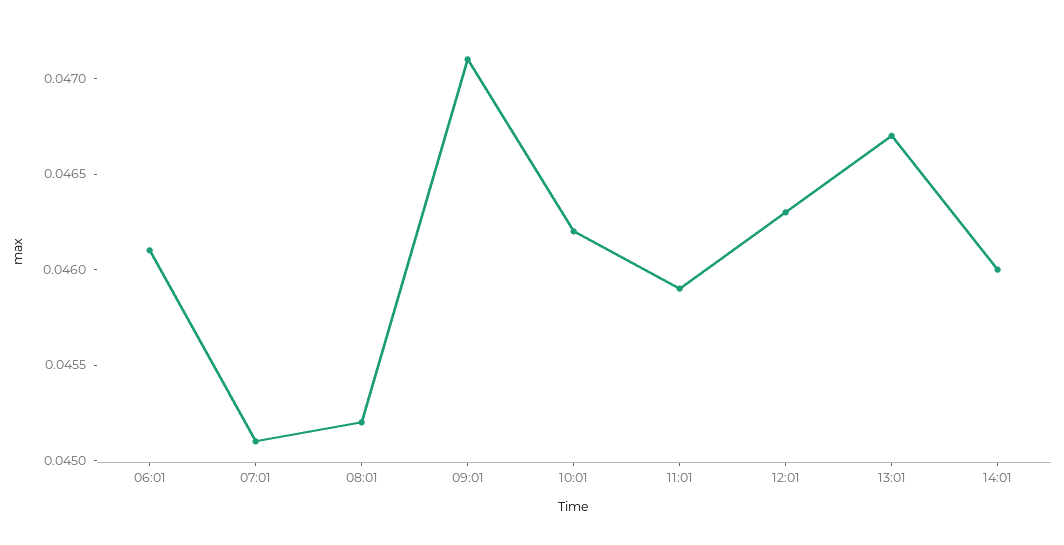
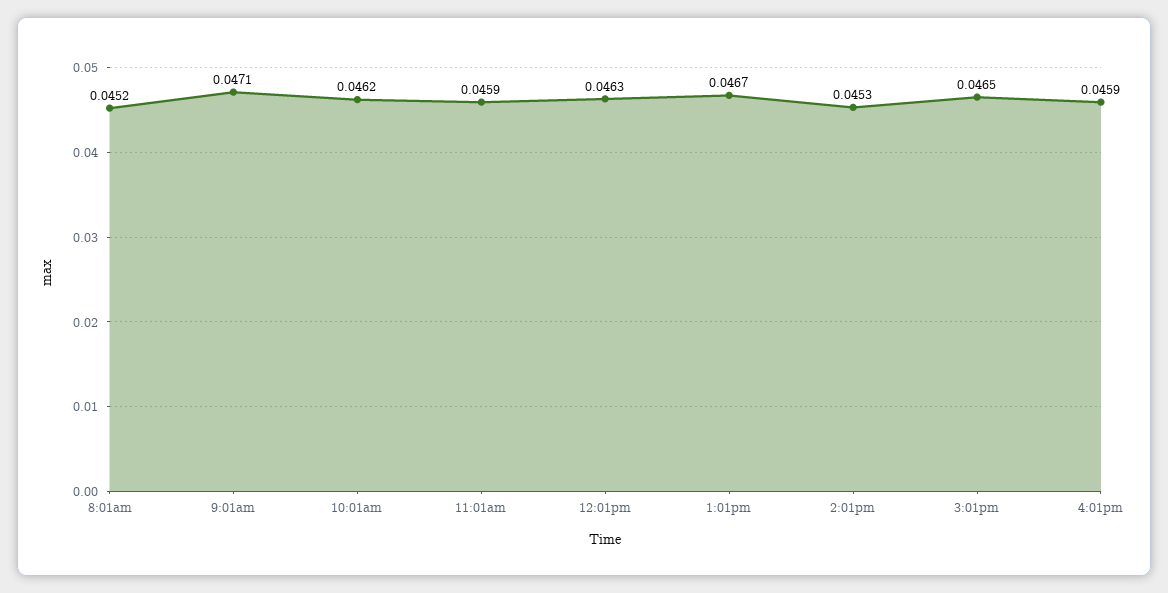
06:01: 0.0461 -> none
07:01: 0.0451 -> none
14:01: 0.046 -> 0.0453
3:01pm: none -> 0.0465
4:01pm: none -> 0.0459

